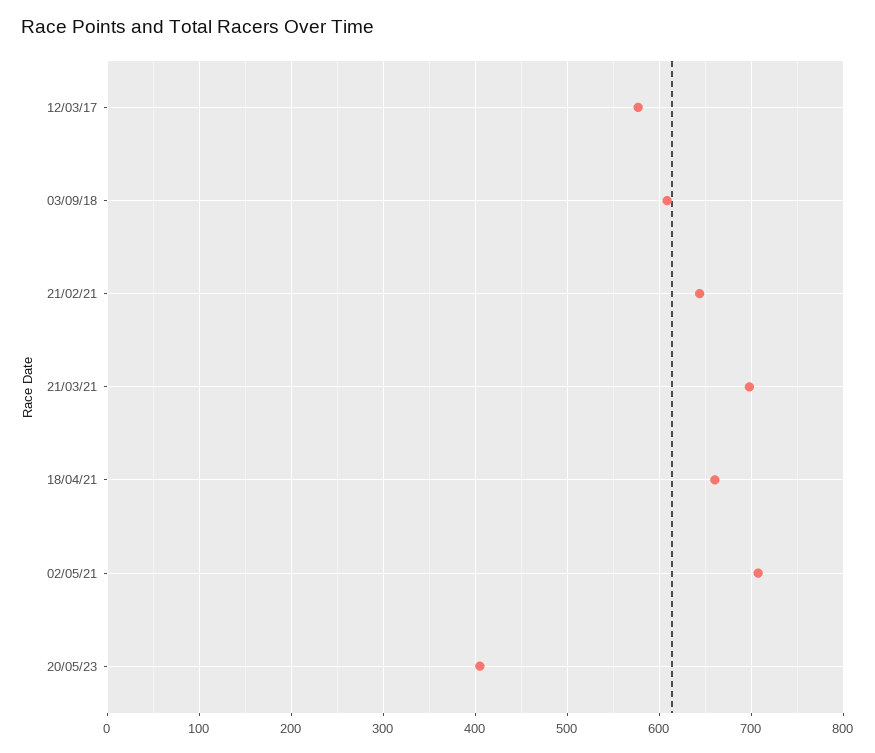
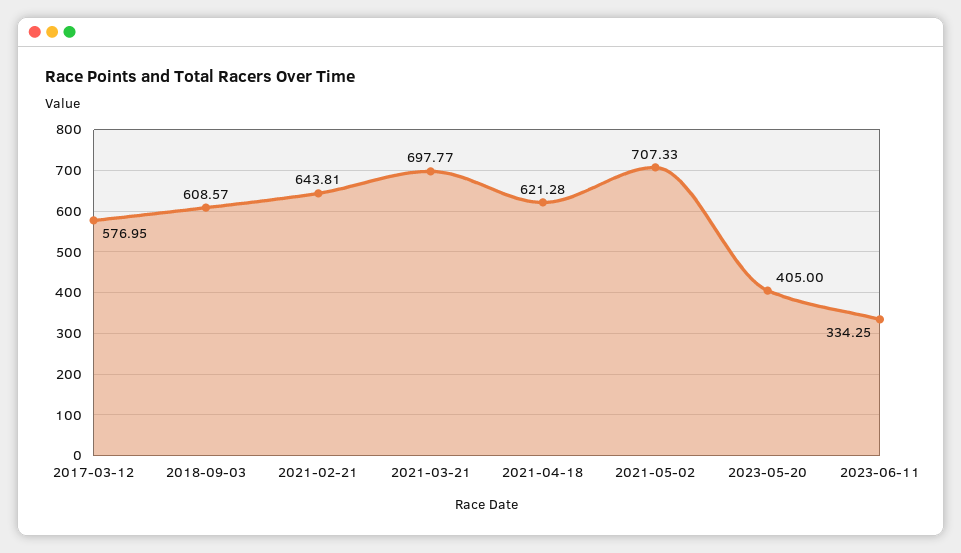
18/04/21: 660 -> 621.28
2023-06-11: none -> 334.25

